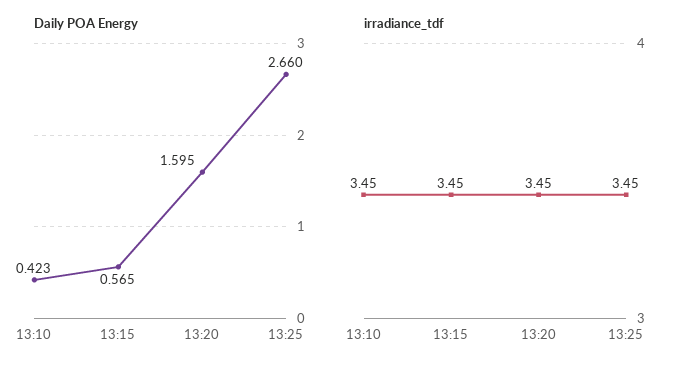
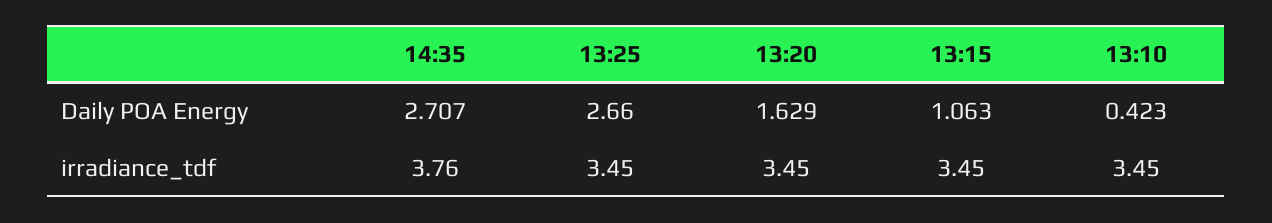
Daily POA Energy, 13:15: 0.565 -> 1.063
Daily POA Energy, 13:20: 1.595 -> 1.629
Daily POA Energy, 14:35: none -> 2.707
irradiance_tdf, 14:35: none -> 3.76

